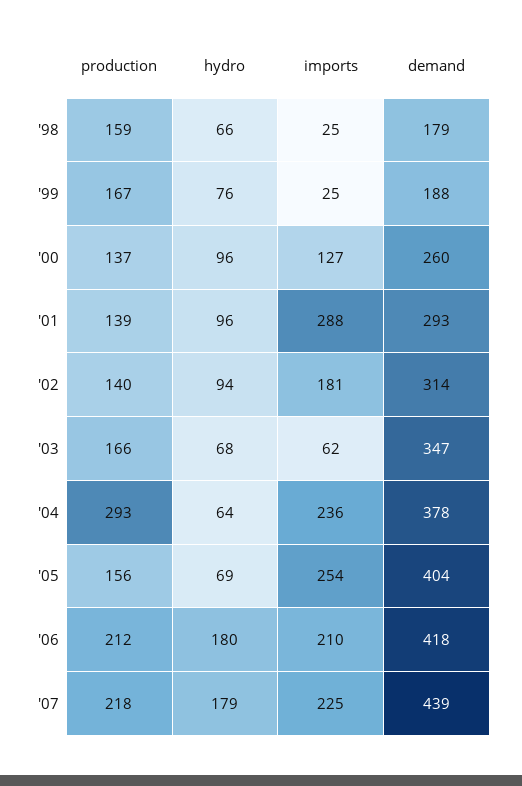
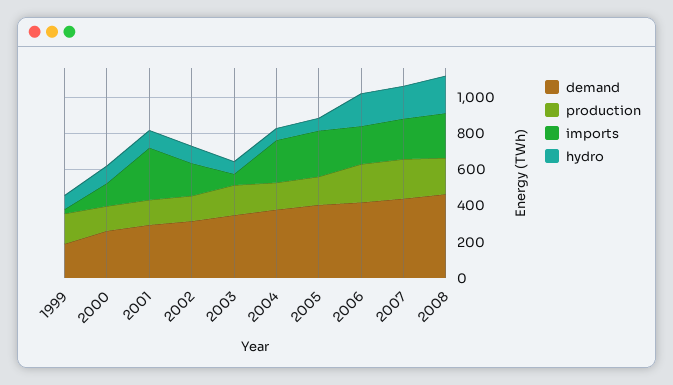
production, '98: 159 -> none
hydro, '98: 66 -> none
imports, '98: 25 -> none
demand, '98: 179 -> none
production, '04: 293 -> 150
demand, 2008: none -> 450
production, 2008: none -> 200
imports, 2008: none -> 250
hydro, 2008: none -> 200

